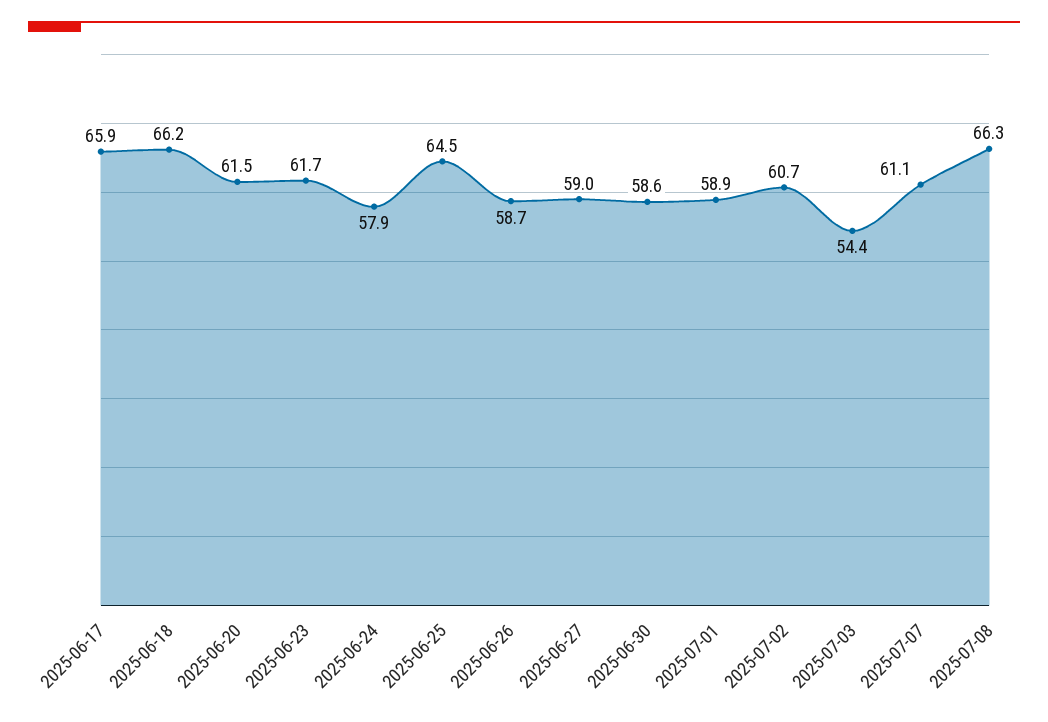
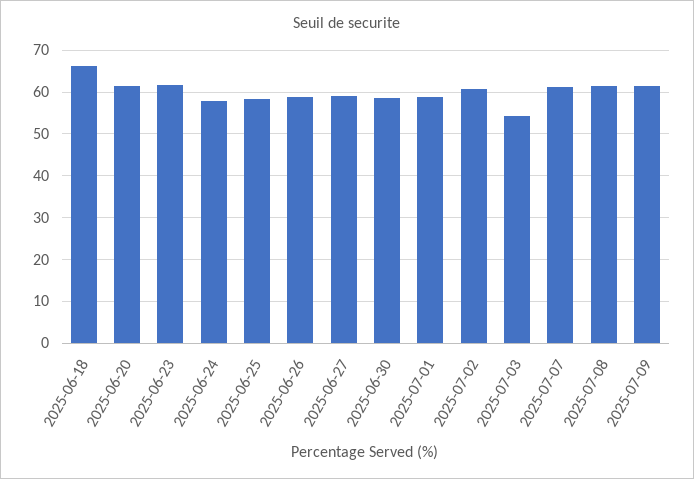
2025-06-17: 65.9 -> none
2025-06-25: 64.5 -> 58
2025-07-08: 66.3 -> 62
2025-07-09: none -> 62

